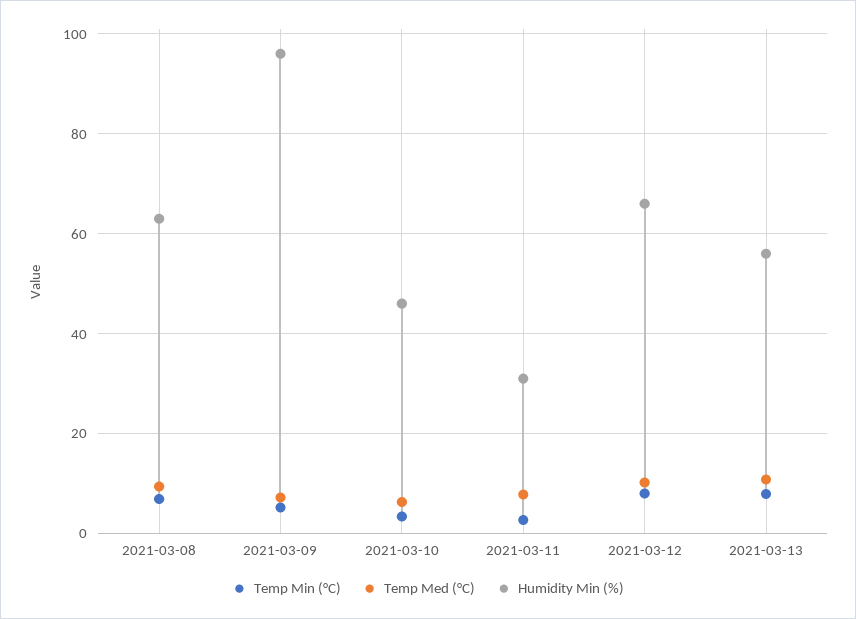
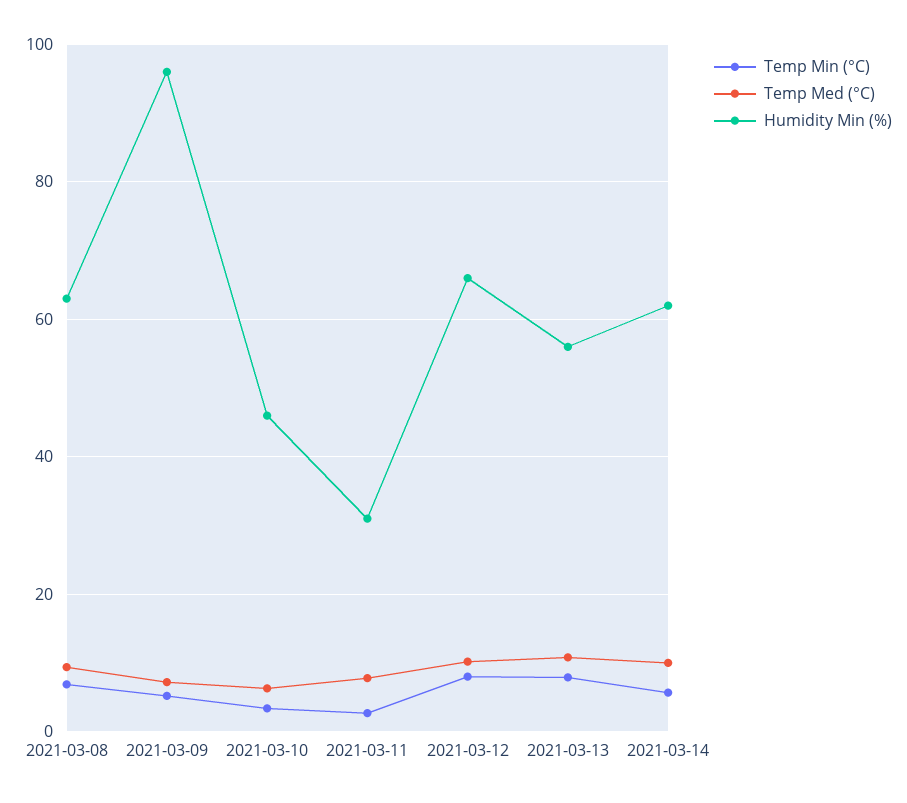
Temp Min (°C), 2021-03-14: none -> 6
Temp Med (°C), 2021-03-14: none -> 10
Humidity Min (%), 2021-03-14: none -> 62

